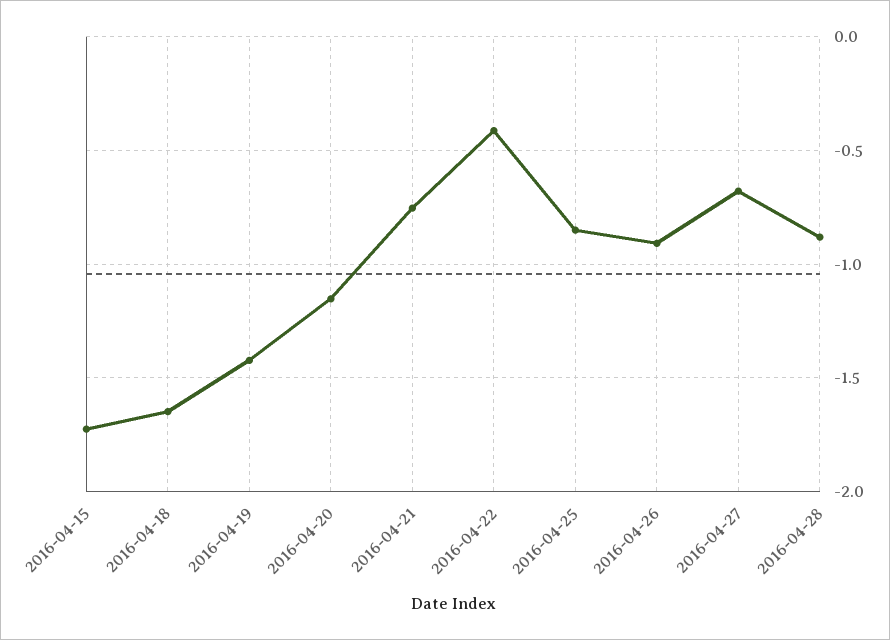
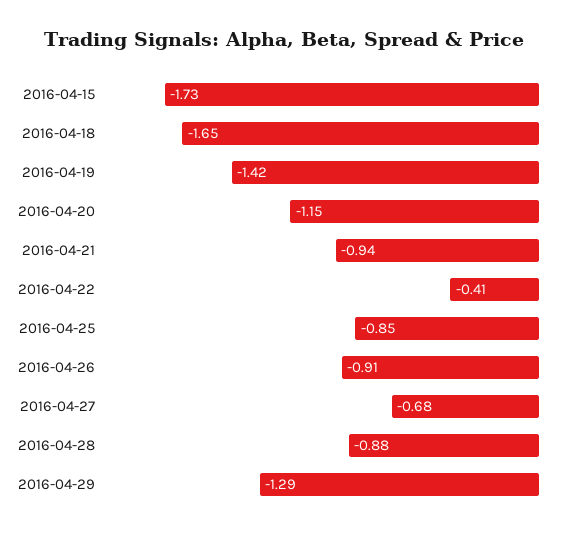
2016-04-21: -0.75 -> -0.94
2016-04-29: none -> -1.29

